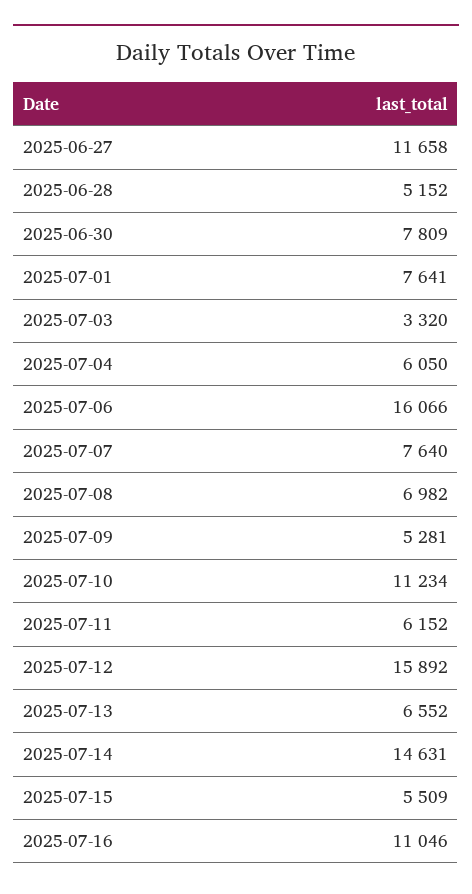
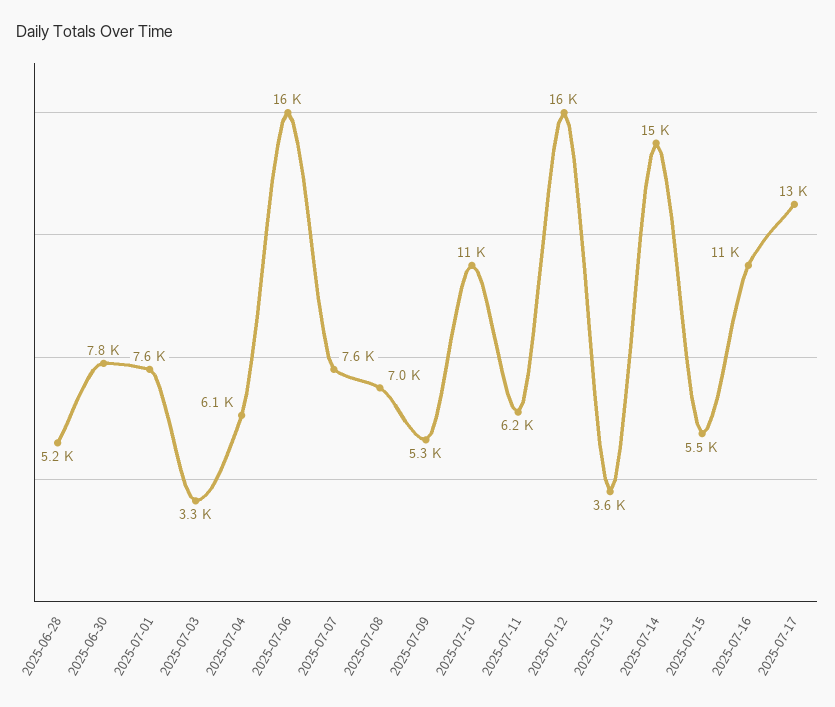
2025-06-27: 11658 -> none
2025-07-13: 6552 -> 3600
2025-07-17: none -> 13000

